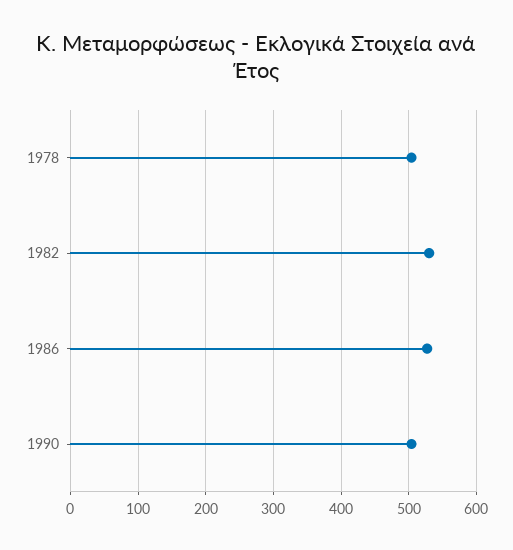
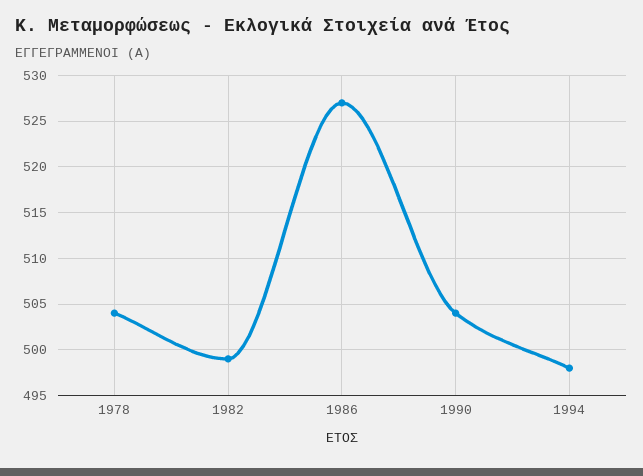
1982: 530 -> 499
1994: none -> 498

